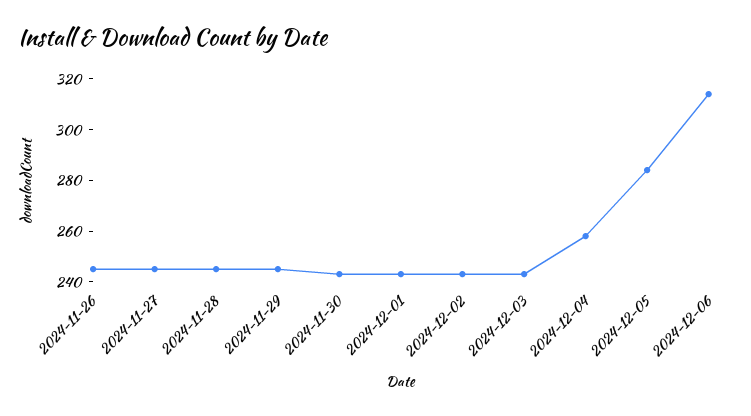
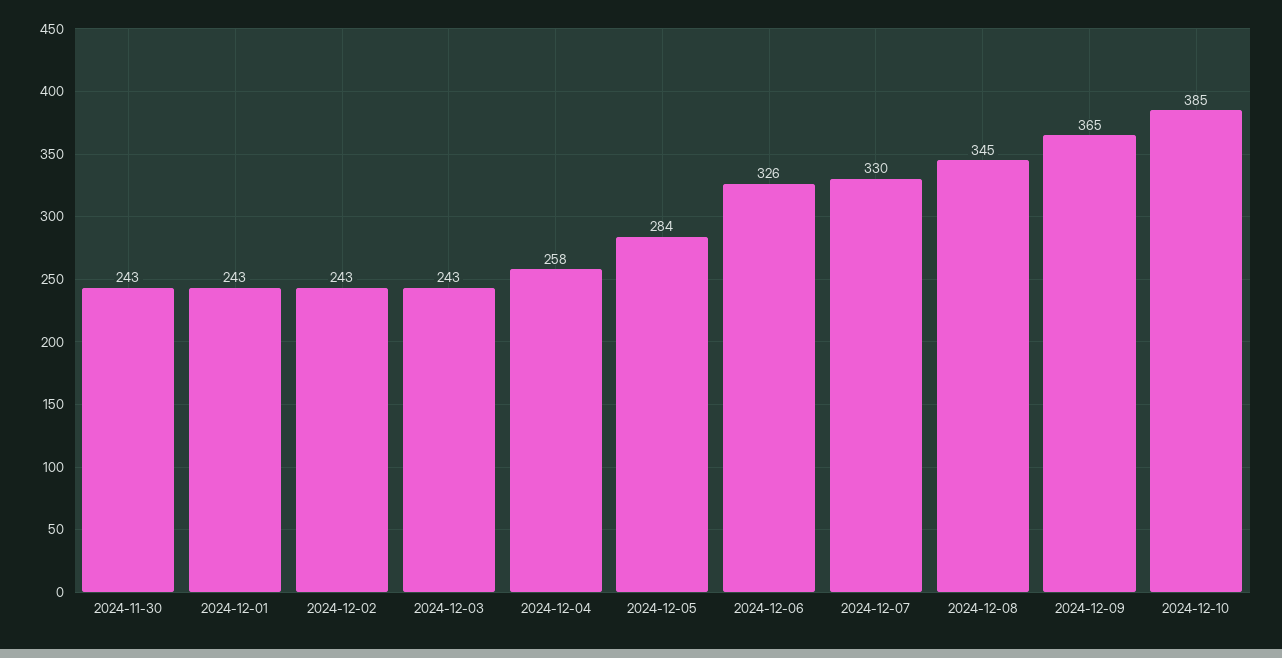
2024-11-26: 245 -> none
2024-11-27: 245 -> none
2024-11-28: 245 -> none
2024-11-29: 245 -> none
2024-12-06: 315 -> 326
2024-12-07: none -> 330
2024-12-08: none -> 345
2024-12-09: none -> 365
2024-12-10: none -> 385

